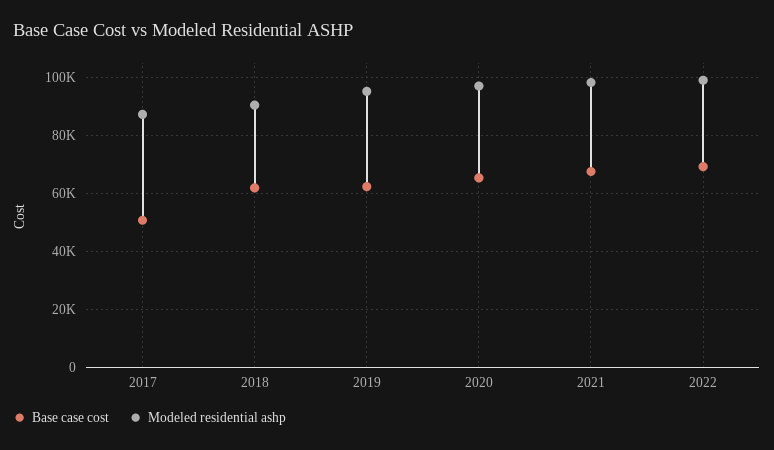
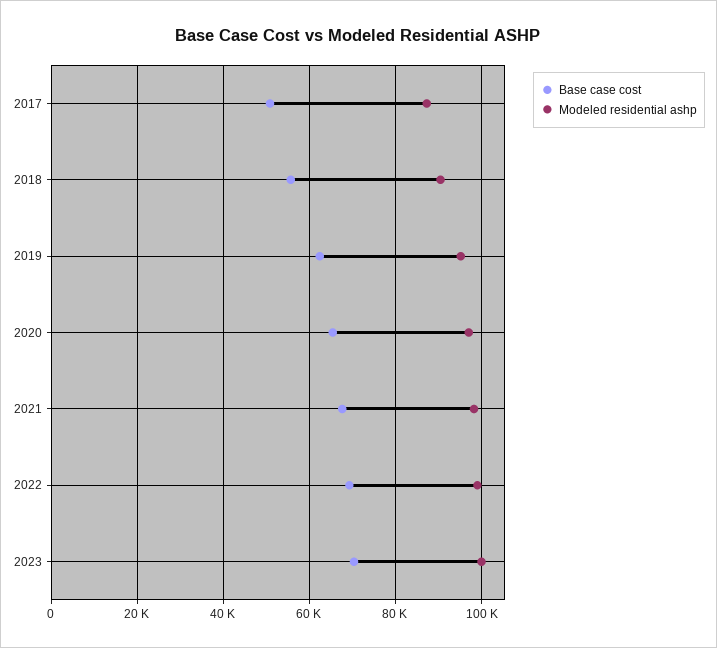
Base case cost, 2018: 62500 -> 56000
Base case cost, 2023: none -> 70000
Modeled residential ashp, 2023: none -> 100000

